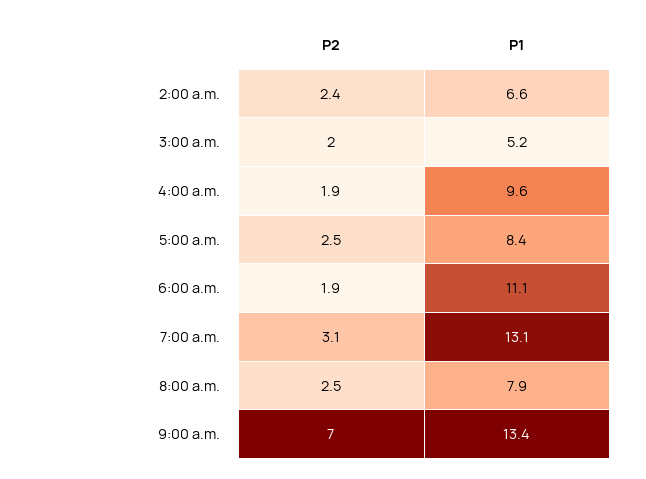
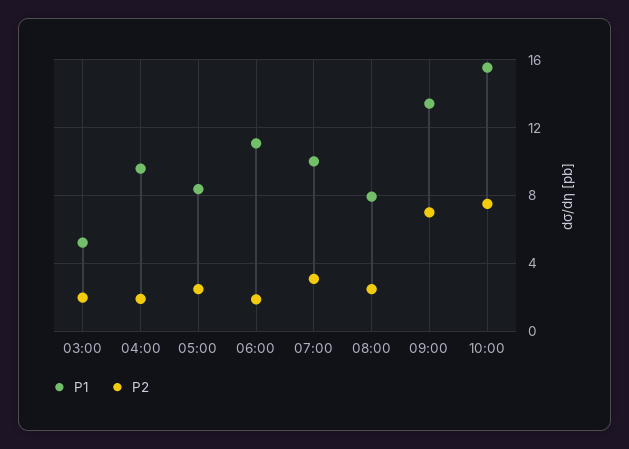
P2, 2:00 a.m.: 2.4 -> none
P1, 2:00 a.m.: 6.6 -> none
P1, 7:00 a.m.: 13.1 -> 10
P1, 10:00: none -> 15.5
P2, 10:00: none -> 7.5

